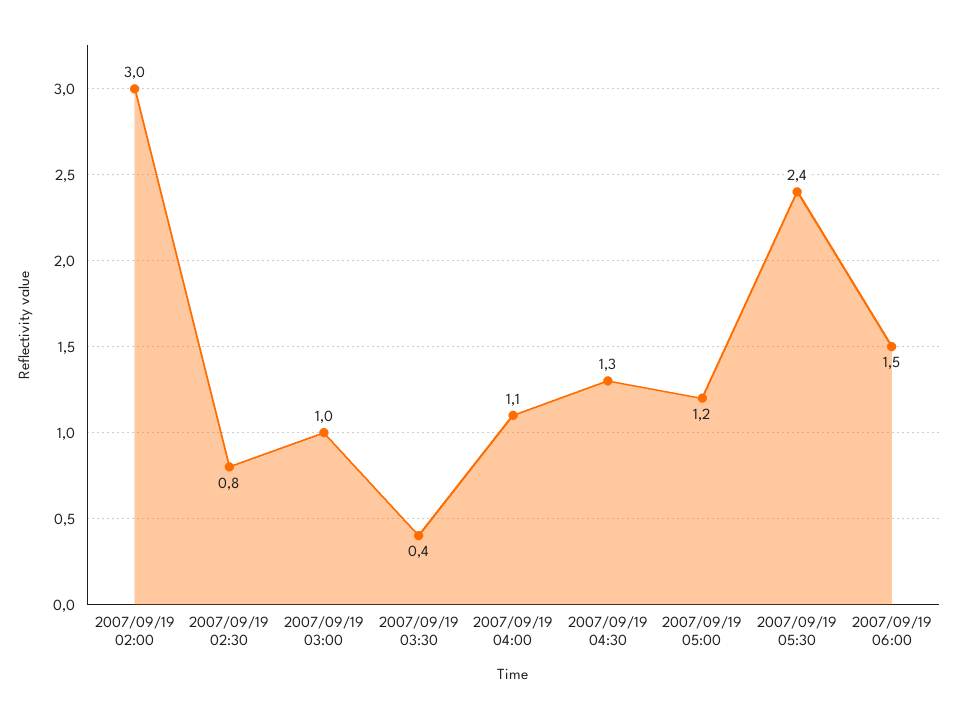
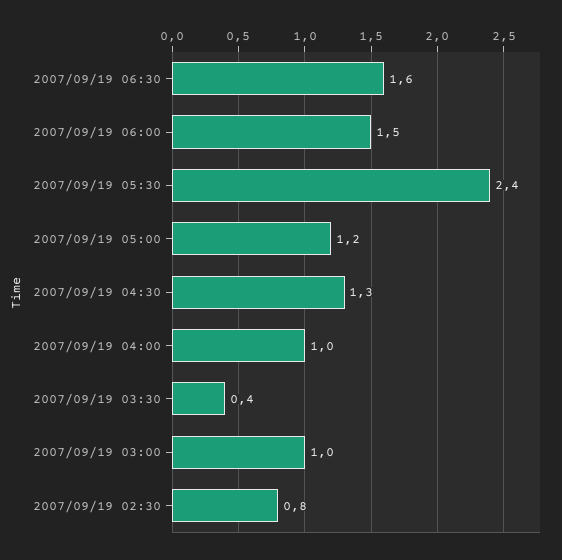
2007/09/19 02:00: 3 -> none
2007/09/19 04:00: 1.1 -> 1
2007/09/19 06:30: none -> 1.6

